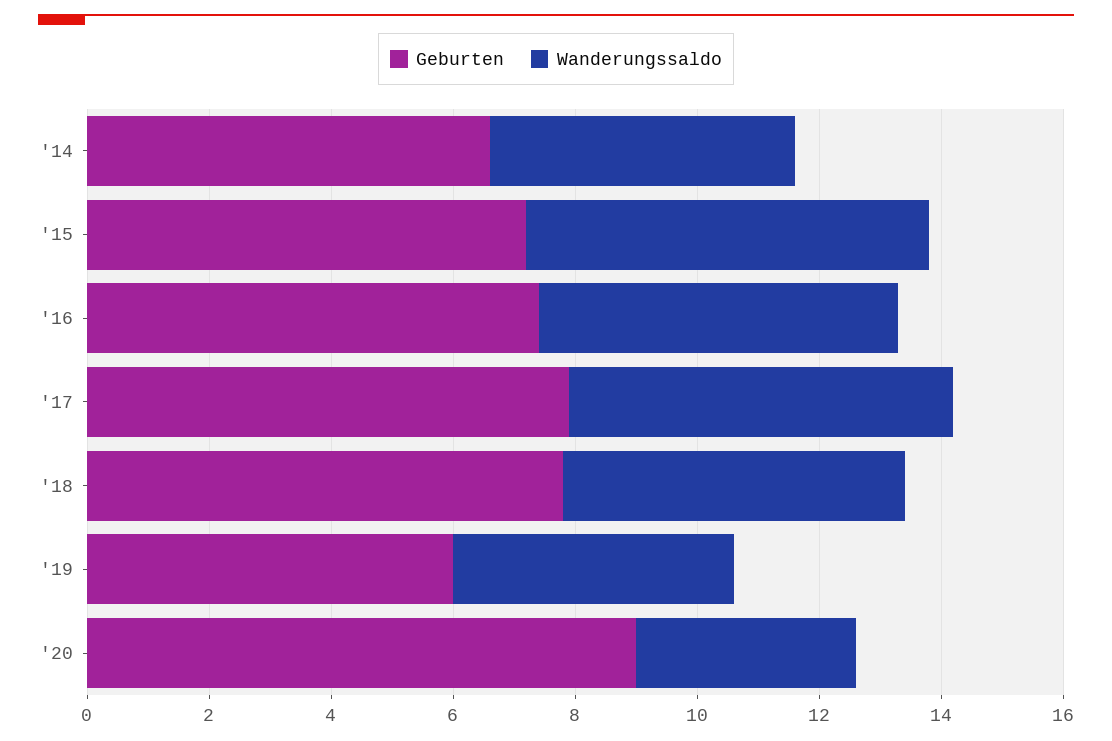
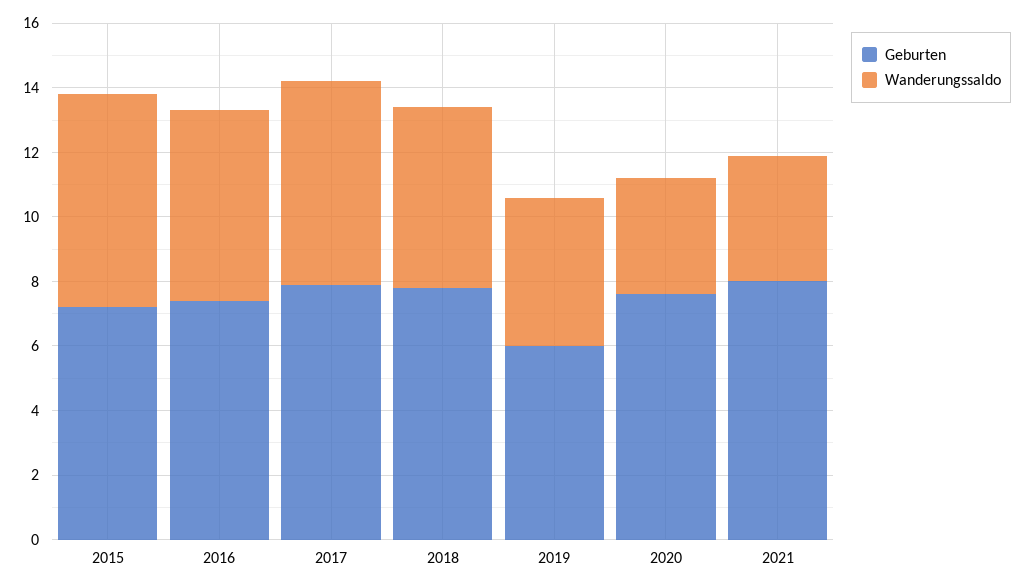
Geburten, '14: 6.5 -> none
Wanderungssaldo, '14: 5 -> none
Geburten, '20: 9 -> 7.5
Geburten, 2021: none -> 8
Wanderungssaldo, 2021: none -> 4

